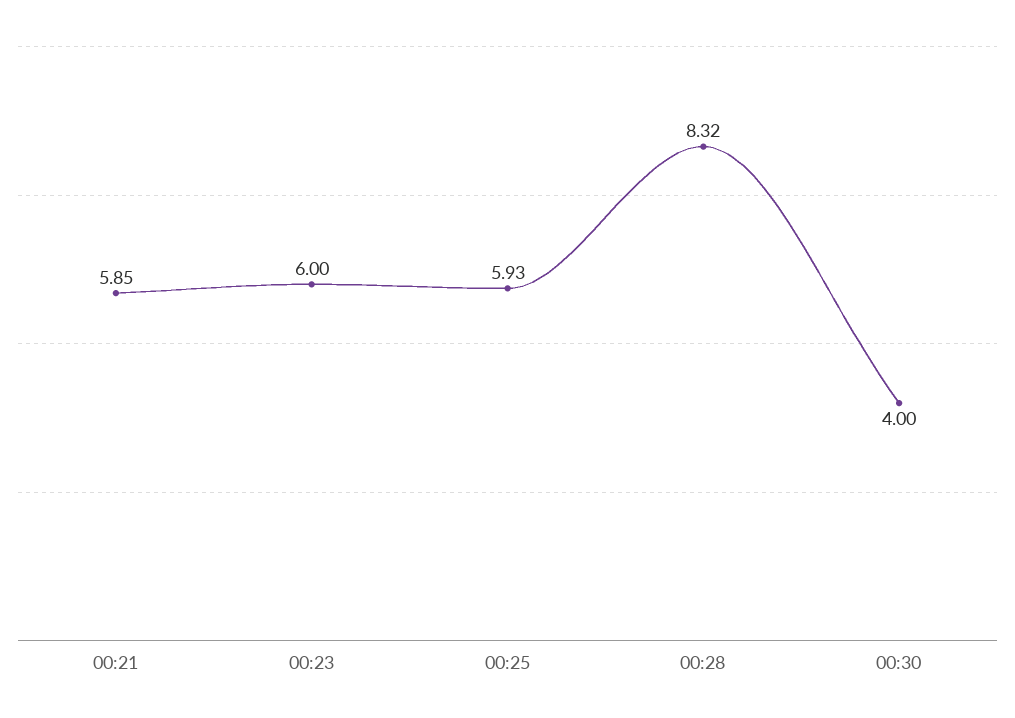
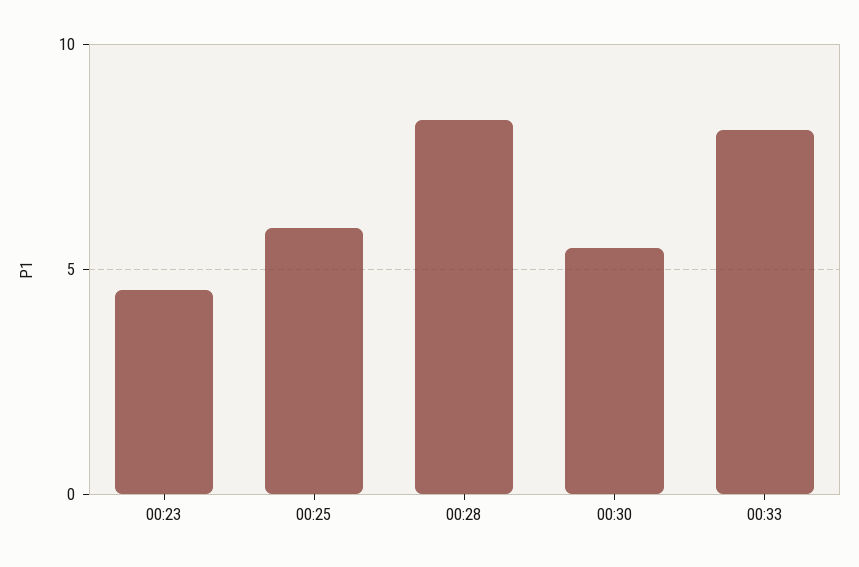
00:21: 5.85 -> none
00:23: 6 -> 4.5
00:30: 4 -> 5.5
00:33: none -> 8

